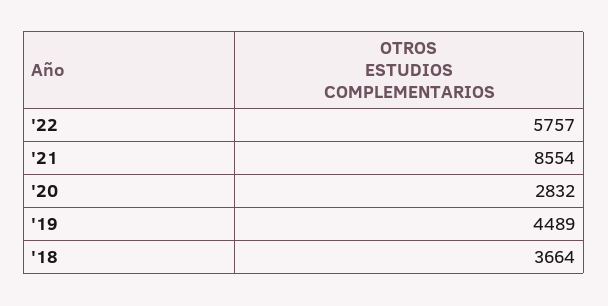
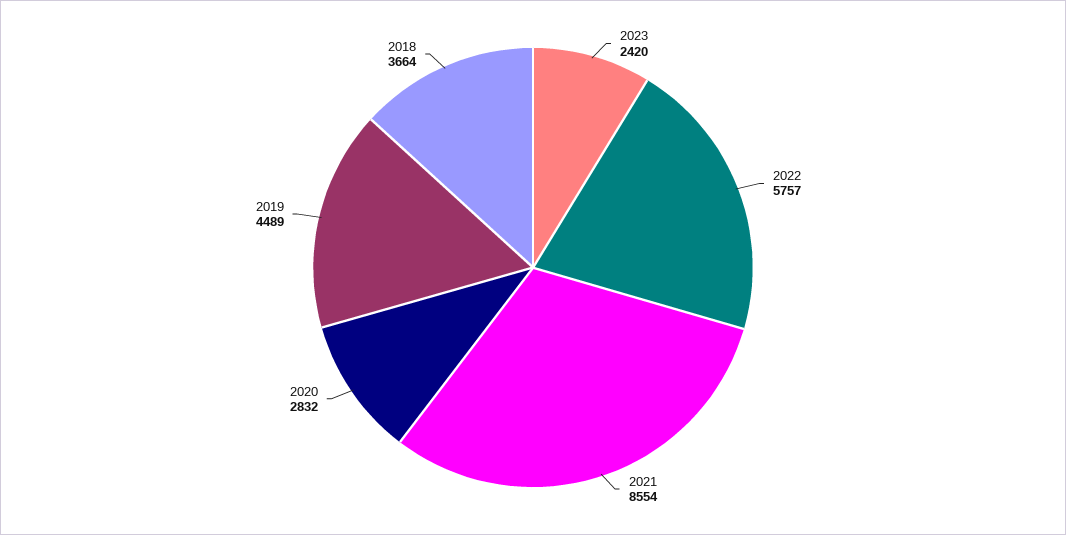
2023: none -> 2420

